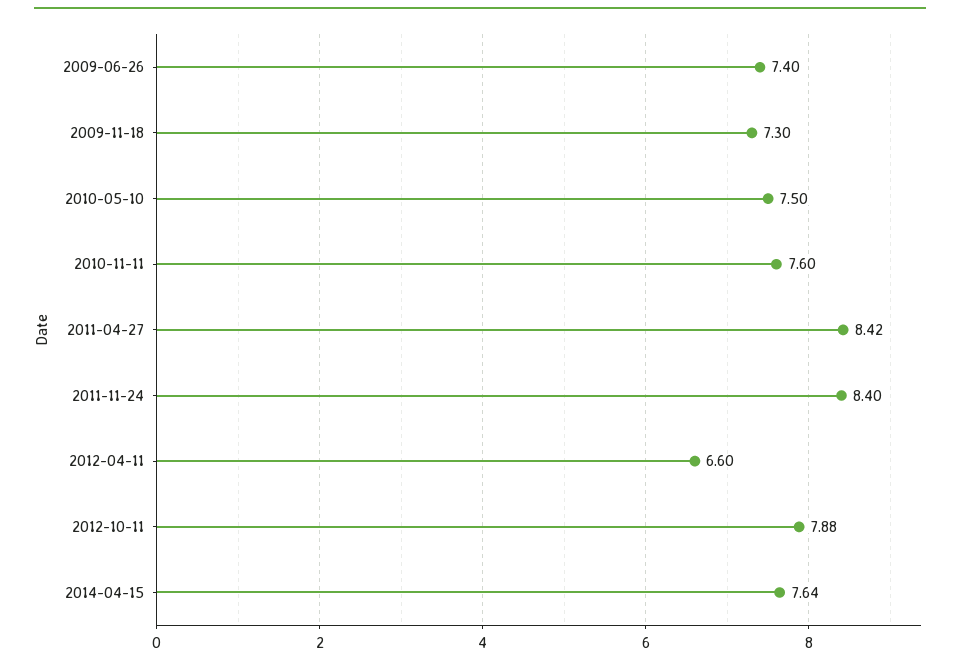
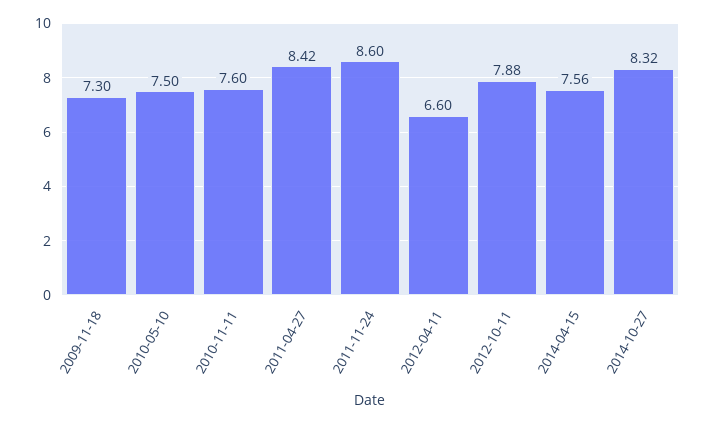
2009-06-26: 7.4 -> none
2011-11-24: 8.4 -> 8.6
2014-04-15: 7.64 -> 7.56
2014-10-27: none -> 8.32

